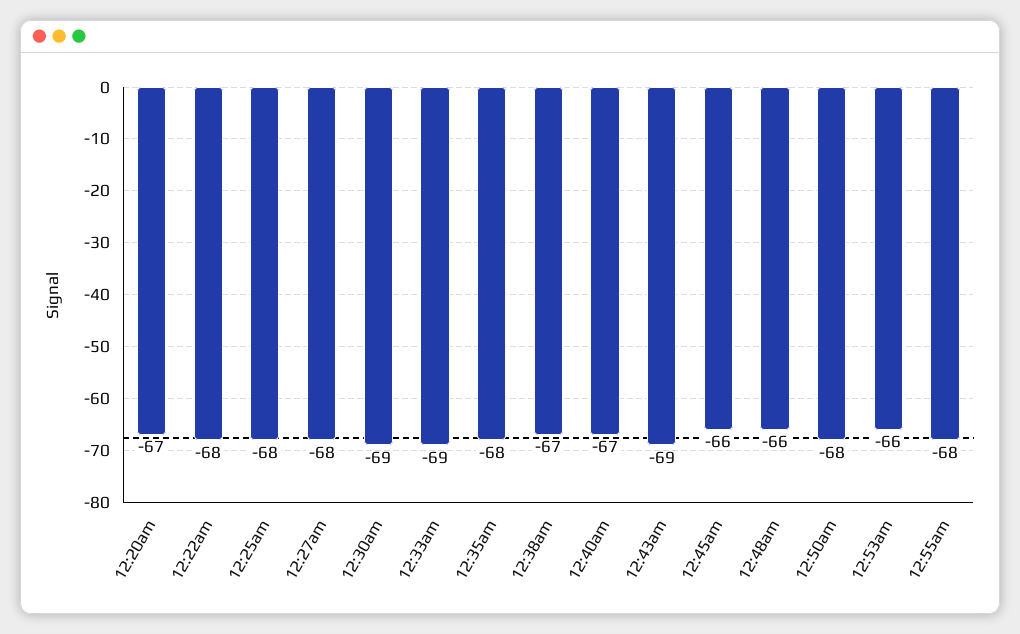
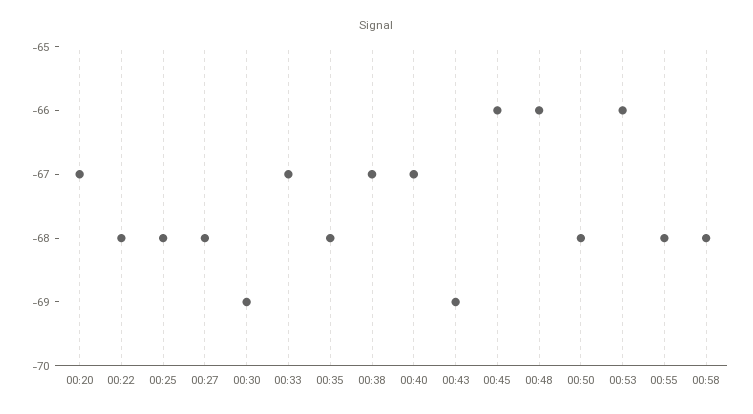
12:33am: -69 -> -67
00:58: none -> -68

